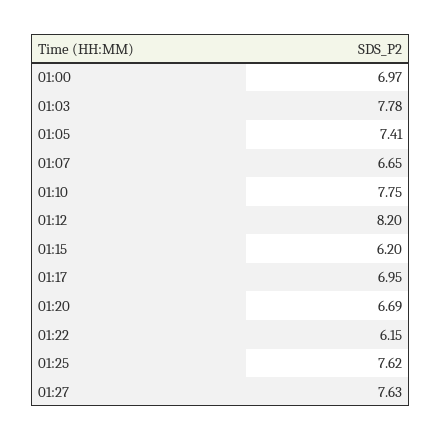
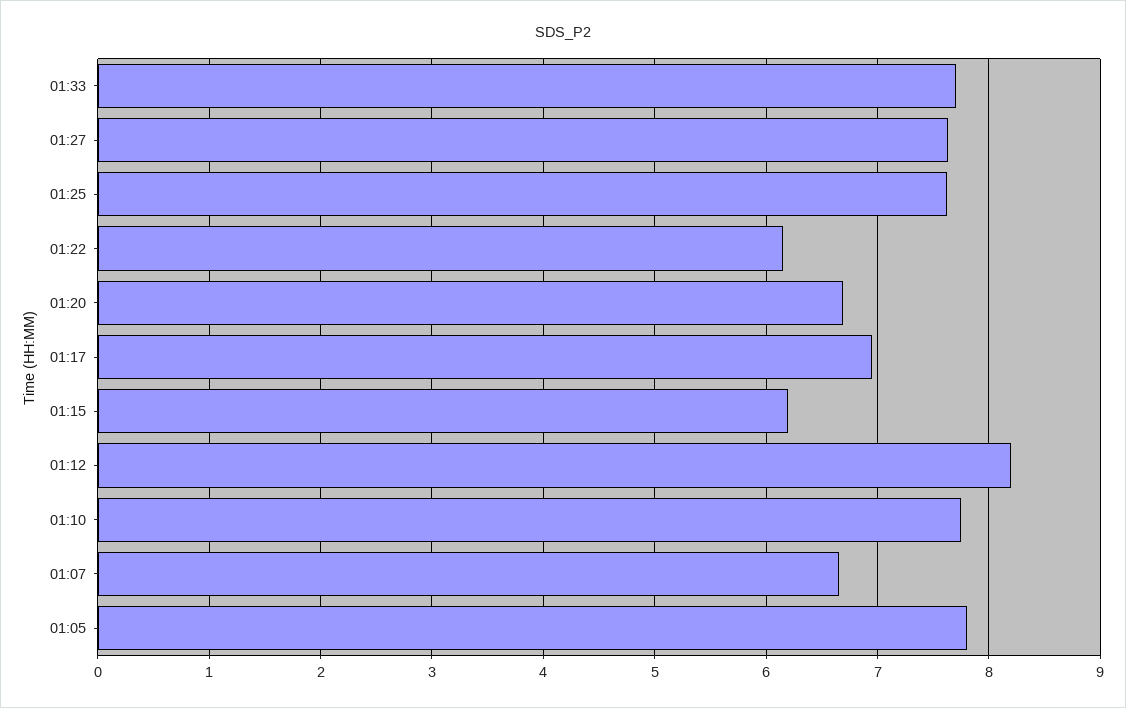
01:00: 6.97 -> none
01:03: 7.78 -> none
01:05: 7.41 -> 7.8
01:33: none -> 7.7

